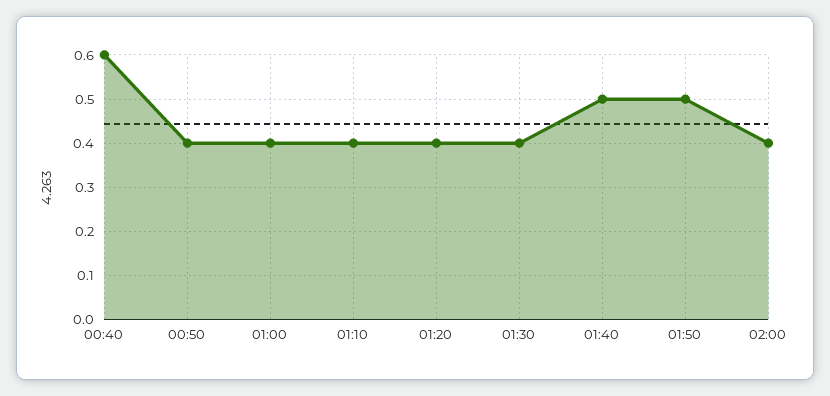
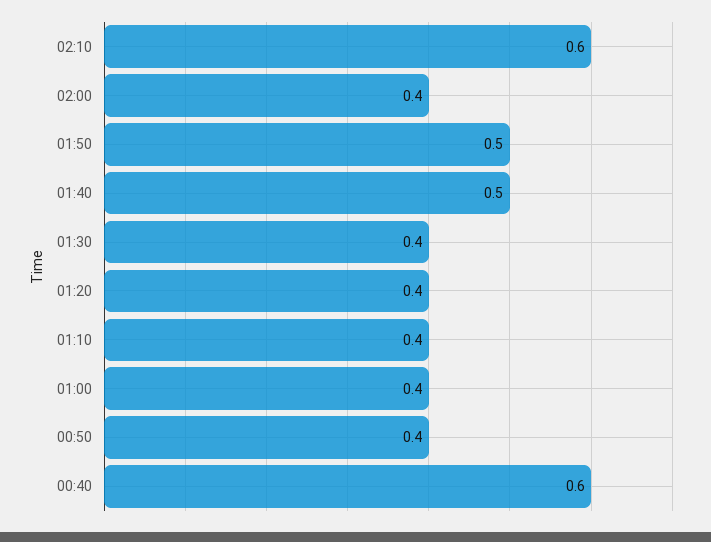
02:10: none -> 0.6

